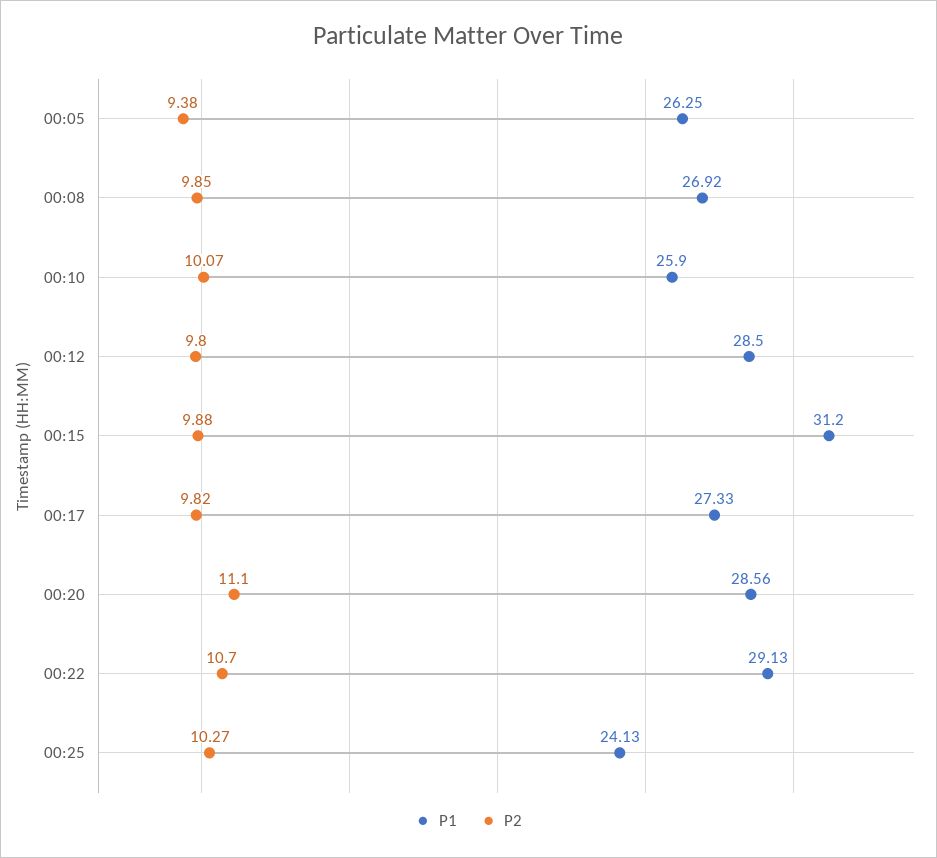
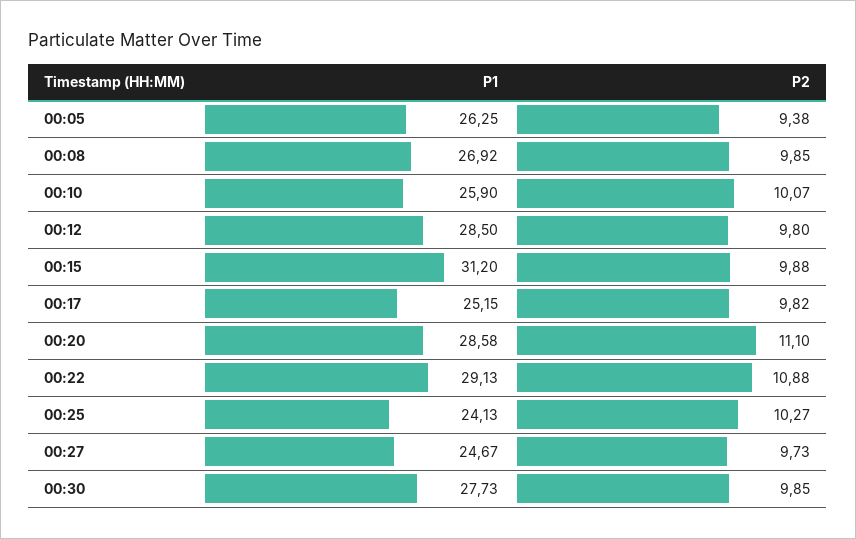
P1, 00:17: 27.33 -> 25.15
P1, 00:20: 28.56 -> 28.58
P2, 00:22: 10.7 -> 10.88
P1, 00:27: none -> 24.67
P2, 00:27: none -> 9.73
P1, 00:30: none -> 27.73
P2, 00:30: none -> 9.85

